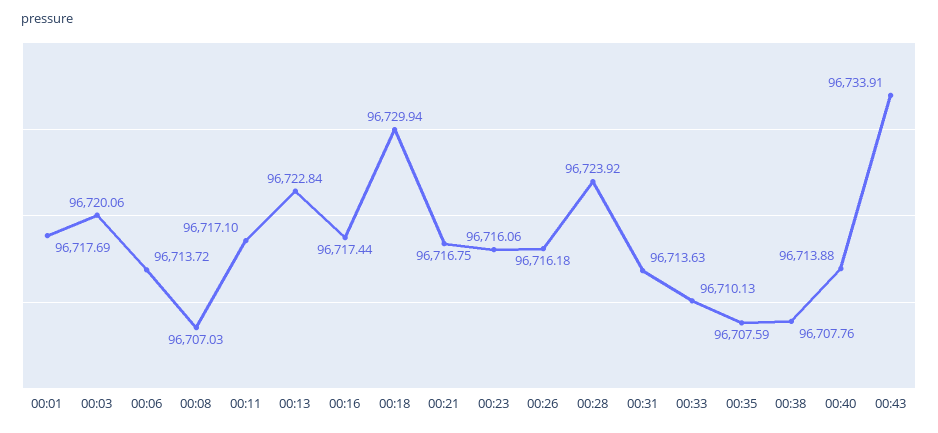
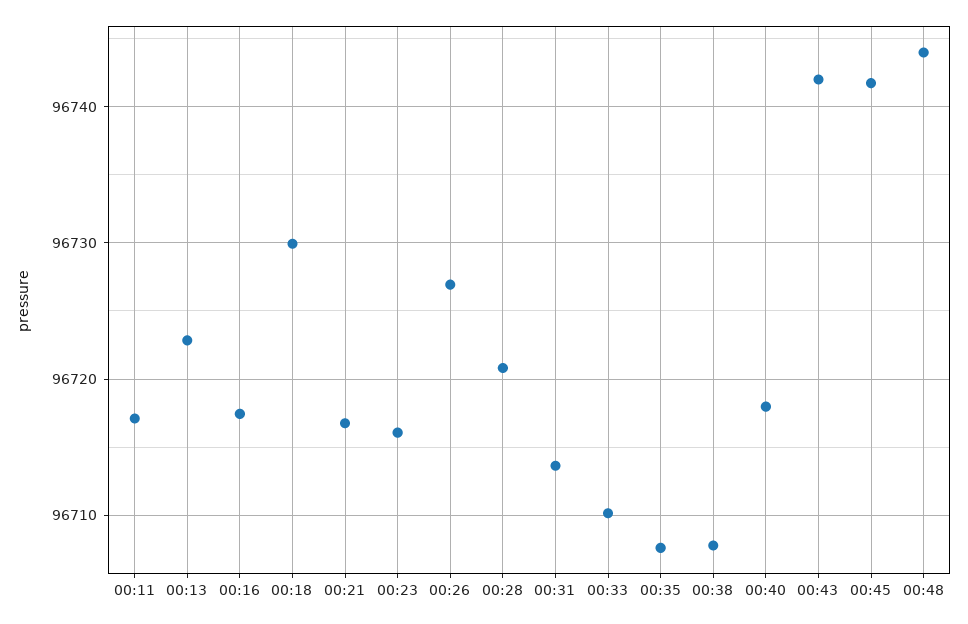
00:01: 96717.69 -> none
00:03: 96720.06 -> none
00:06: 96713.72 -> none
00:08: 96707.03 -> none
00:26: 96716.18 -> 96727
00:28: 96723.92 -> 96721
00:40: 96713.88 -> 96718
00:43: 96733.91 -> 96742
00:45: none -> 96742
00:48: none -> 96744

